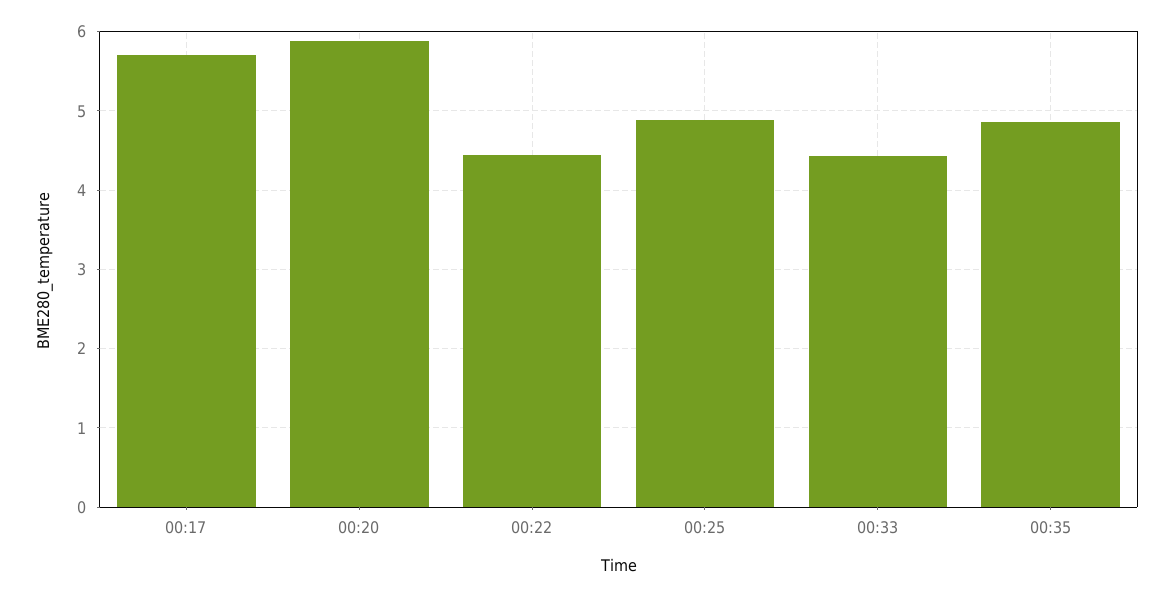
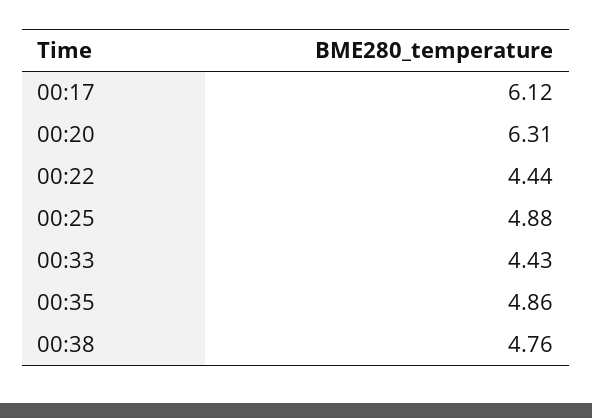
00:17: 5.7 -> 6.12
00:20: 5.9 -> 6.31
00:38: none -> 4.76

